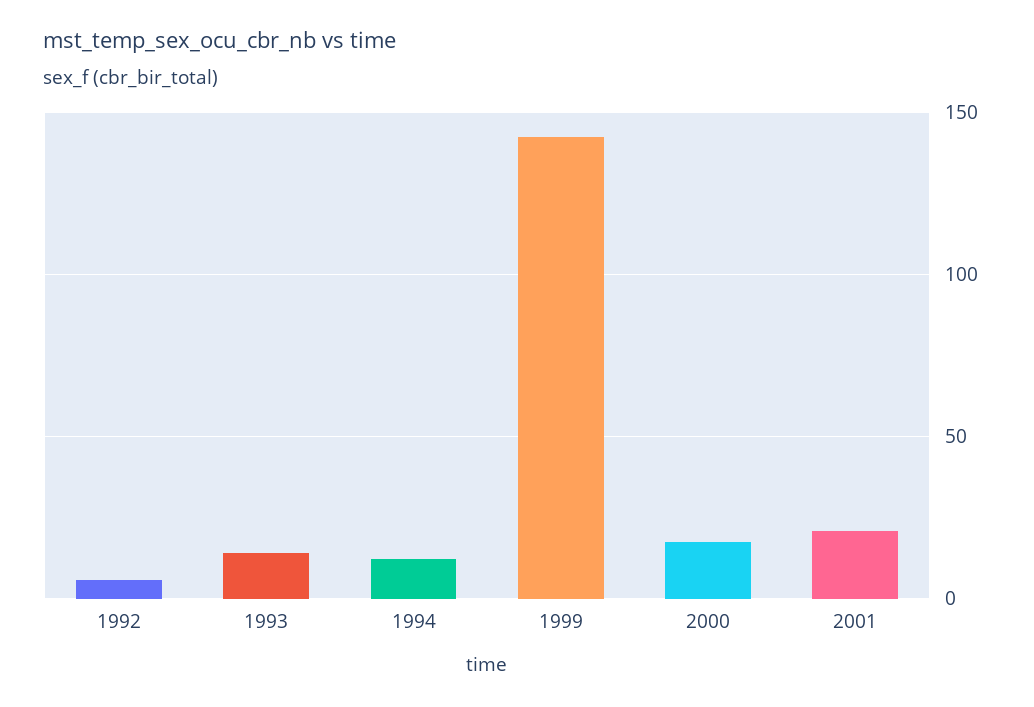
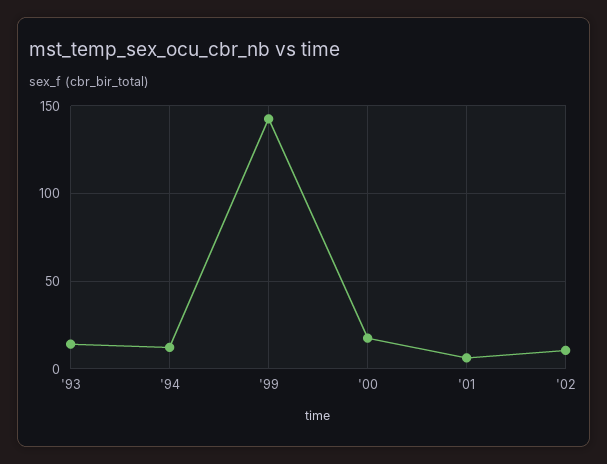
1992: 5 -> none
2001: 20 -> 5
'02: none -> 10

